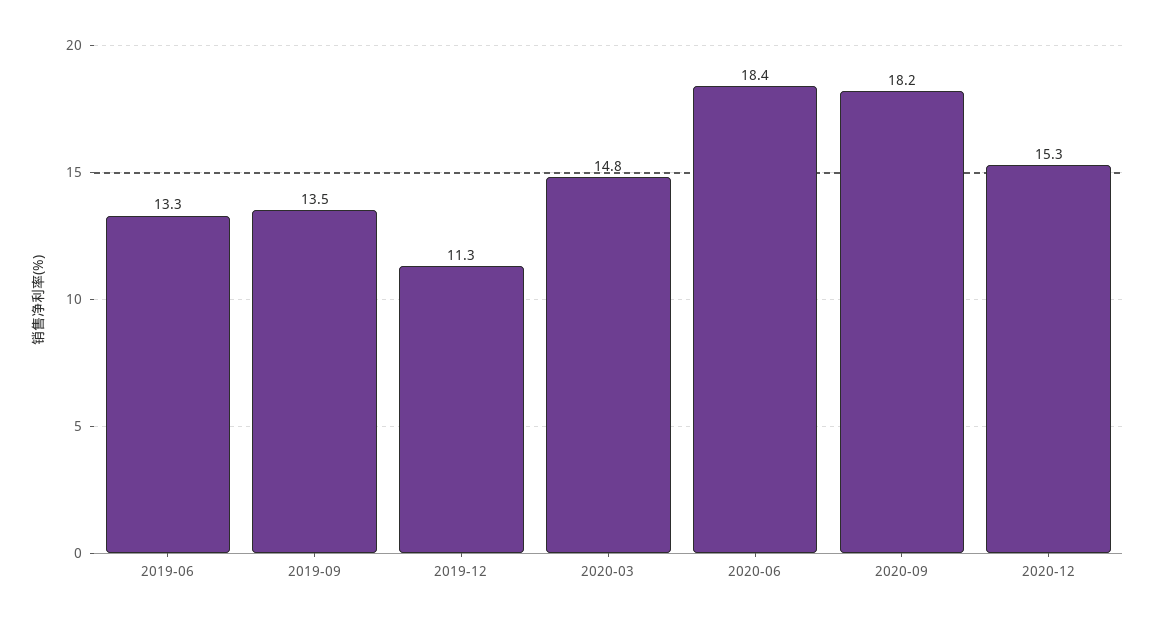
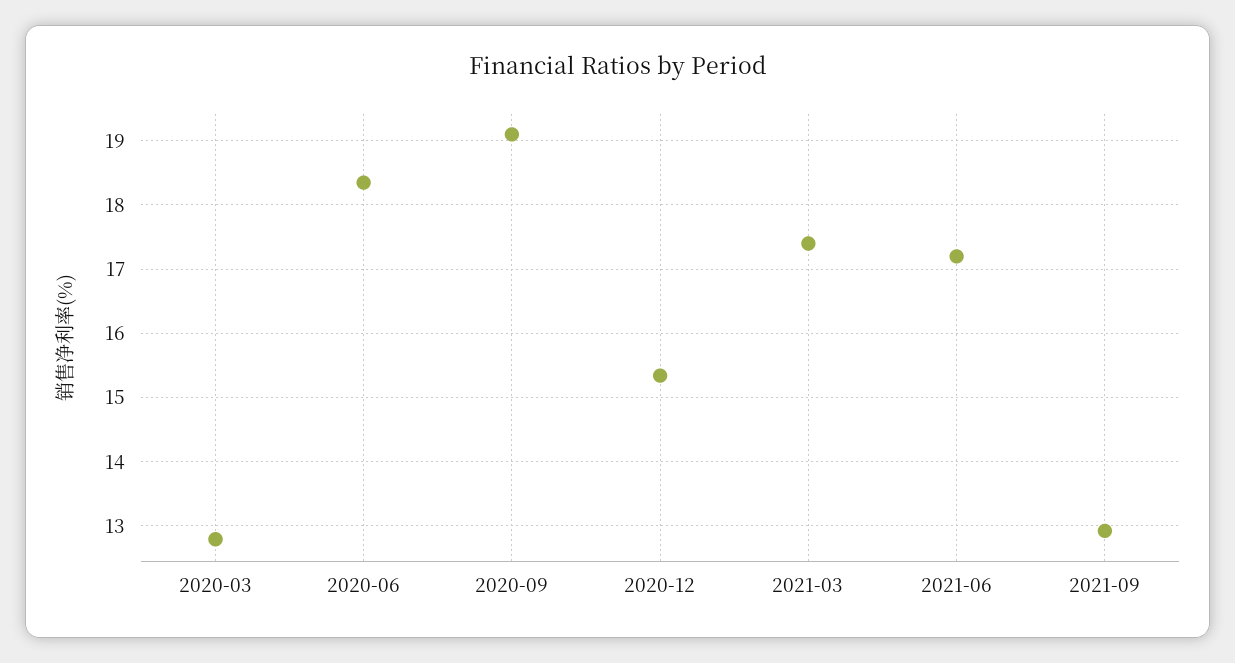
2019-06: 13.3 -> none
2019-09: 13.5 -> none
2019-12: 11.3 -> none
2020-03: 14.8 -> 12.8
2020-09: 18.2 -> 19.1
2021-03: none -> 17.4
2021-06: none -> 17.2
2021-09: none -> 12.9

